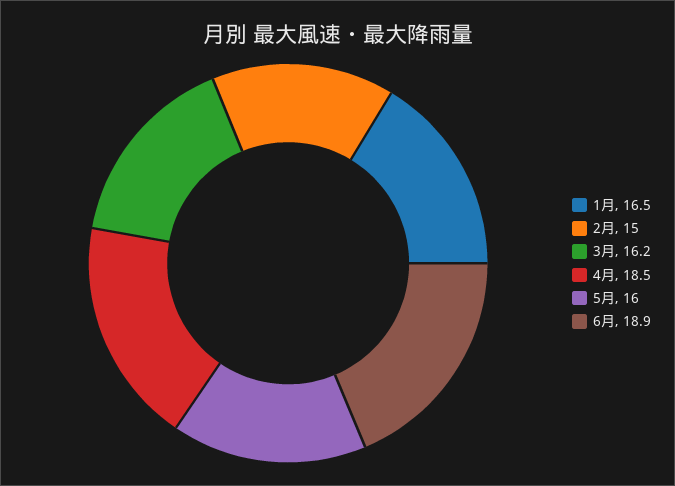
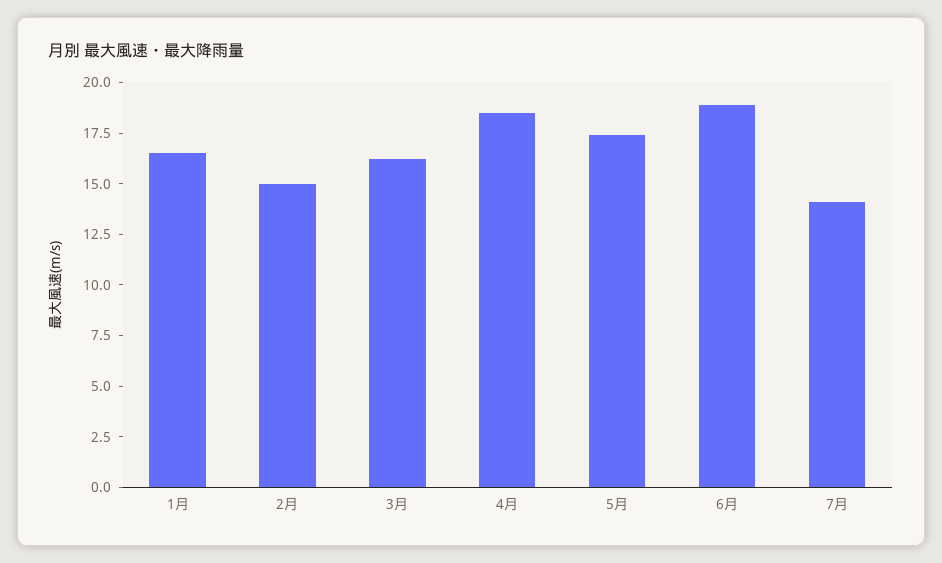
5月: 16 -> 17.5
7月: none -> 14

